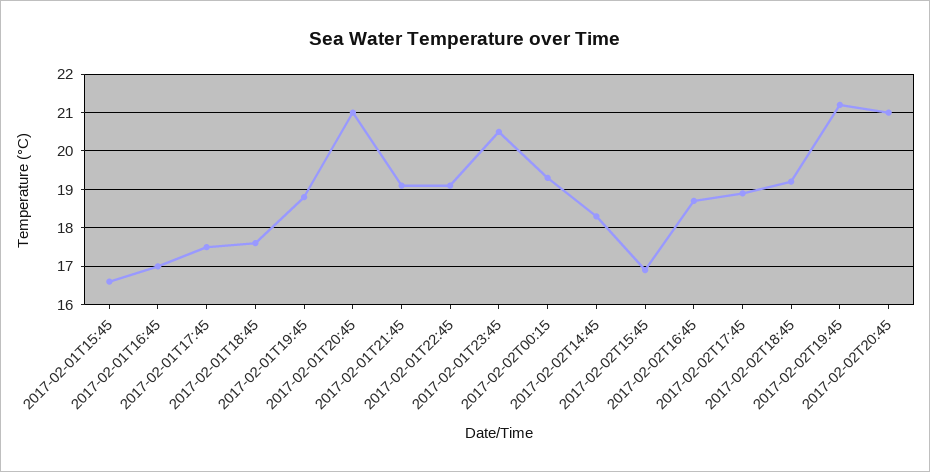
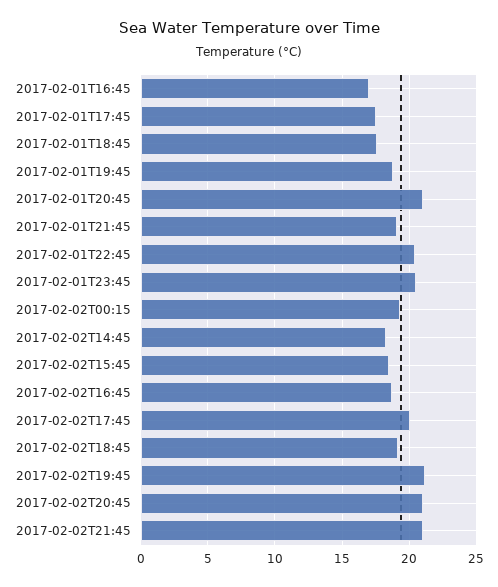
2017-02-01T15:45: 16.5 -> none
2017-02-01T22:45: 19 -> 20.5
2017-02-02T15:45: 17 -> 18.5
2017-02-02T17:45: 19 -> 20
2017-02-02T21:45: none -> 21

